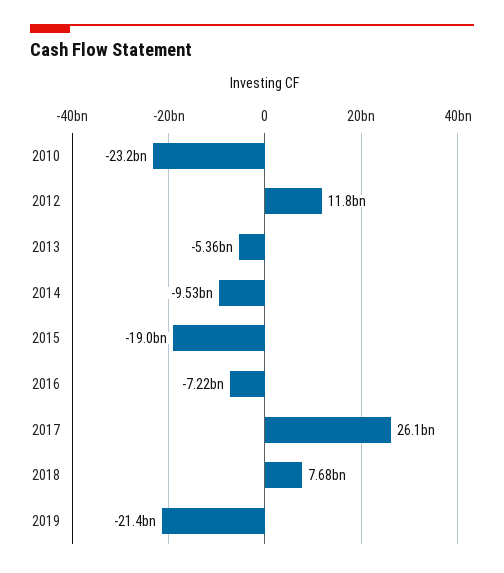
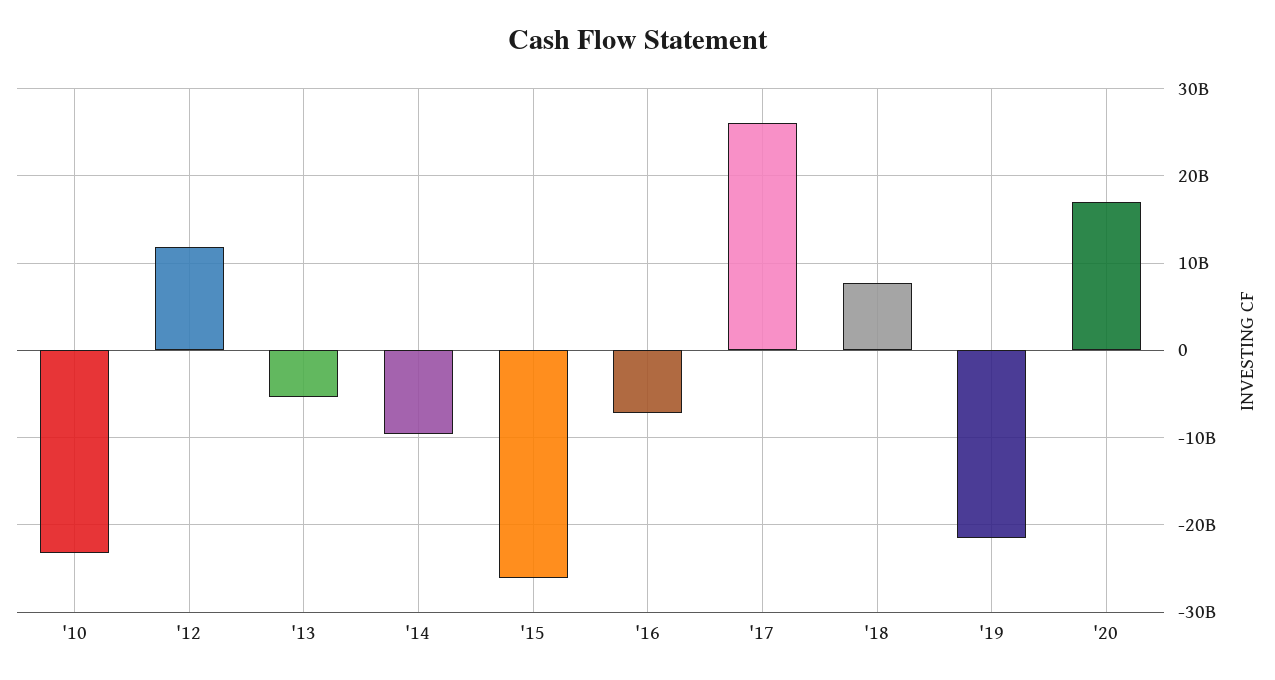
2015: -19000000000 -> -26000000000
'20: none -> 17000000000

